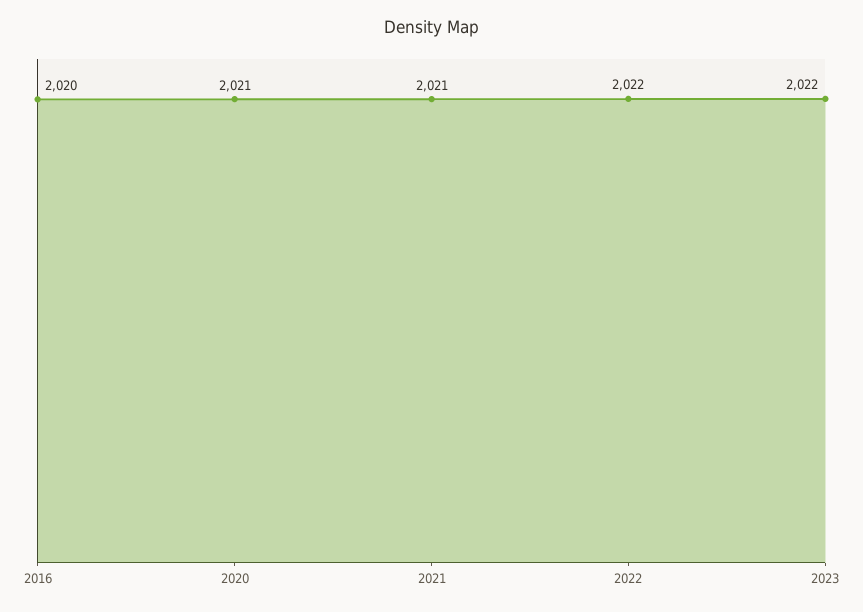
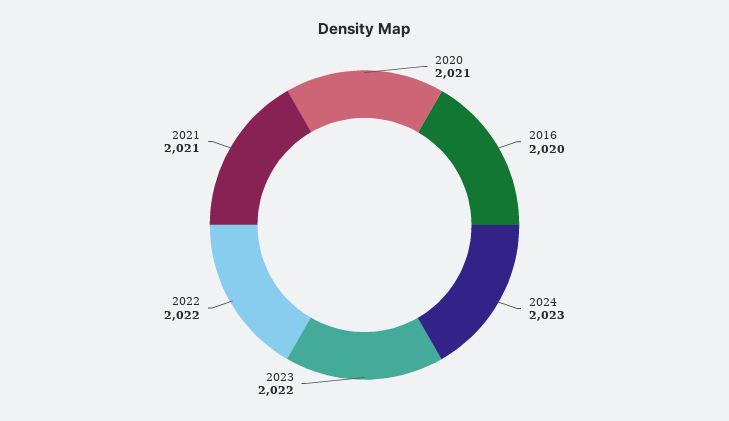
2024: none -> 2023

